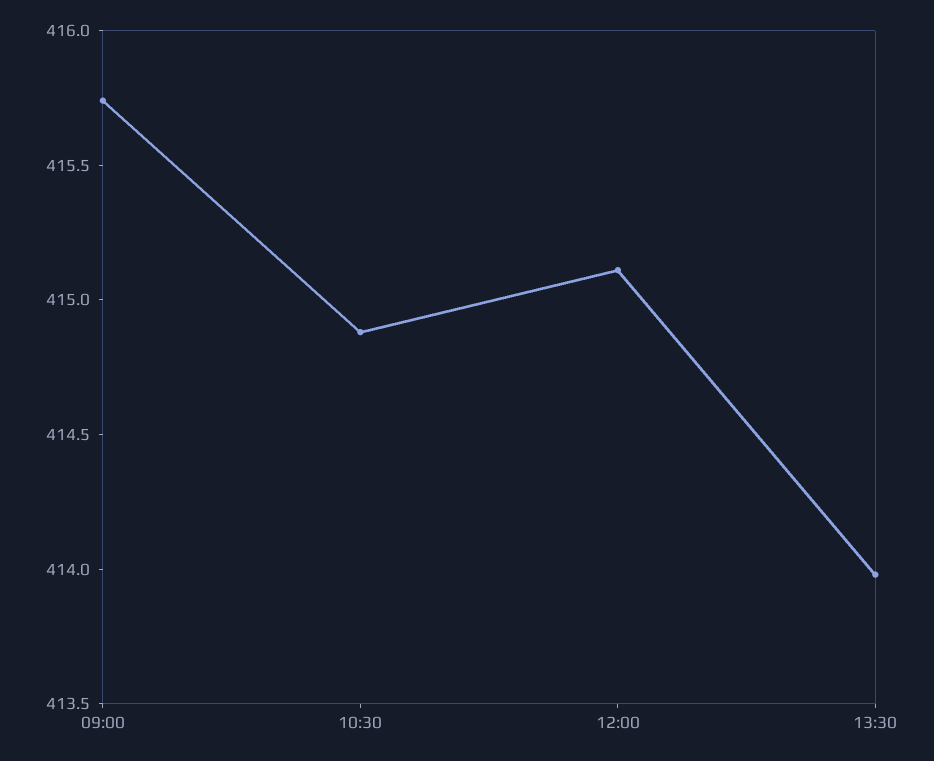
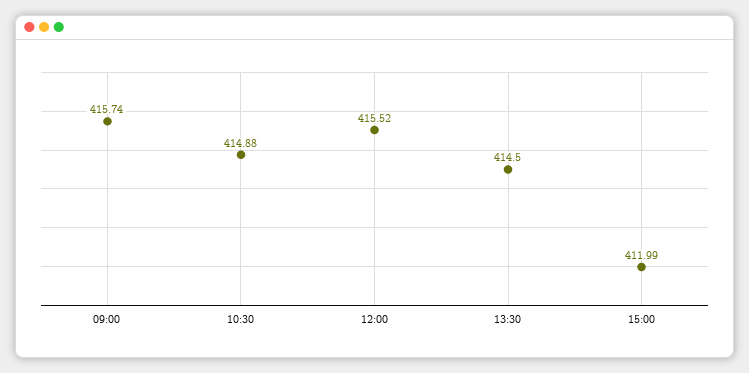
12:00: 415.1 -> 415.52
13:30: 414 -> 414.5
15:00: none -> 411.99

